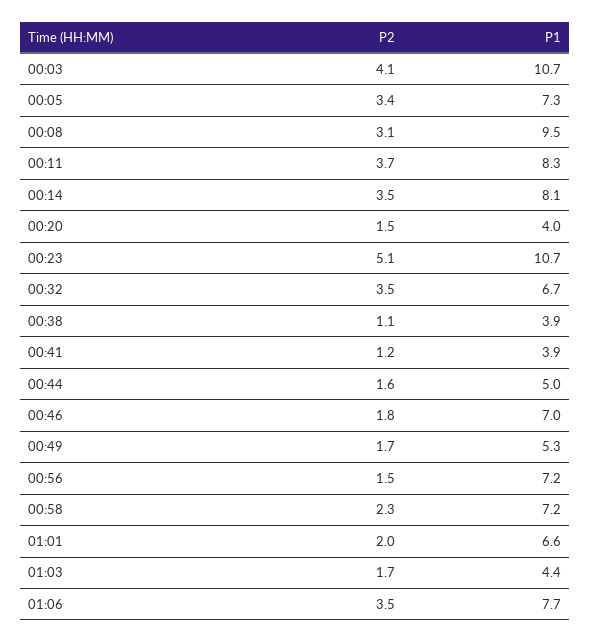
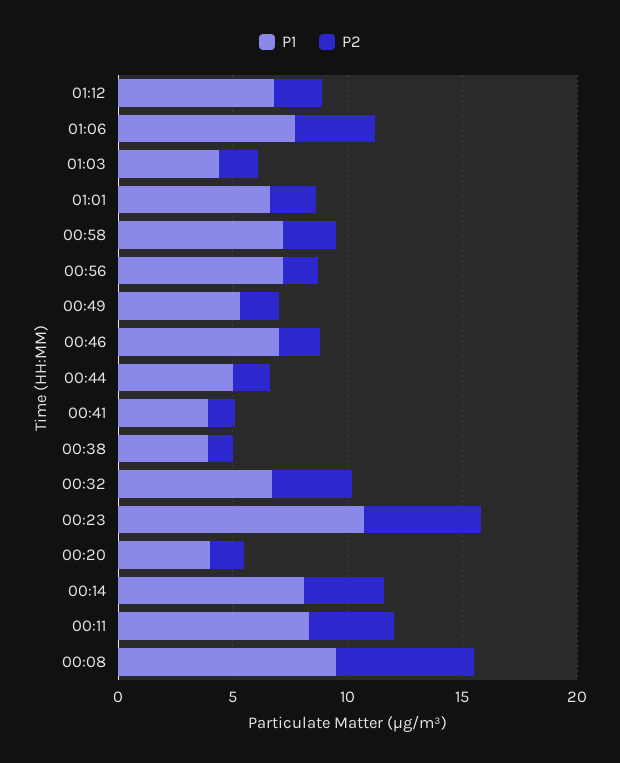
P2, 00:03: 4.1 -> none
P1, 00:03: 10.7 -> none
P2, 00:05: 3.4 -> none
P1, 00:05: 7.3 -> none
P2, 00:08: 3.1 -> 6
P1, 01:12: none -> 7
P2, 01:12: none -> 2

